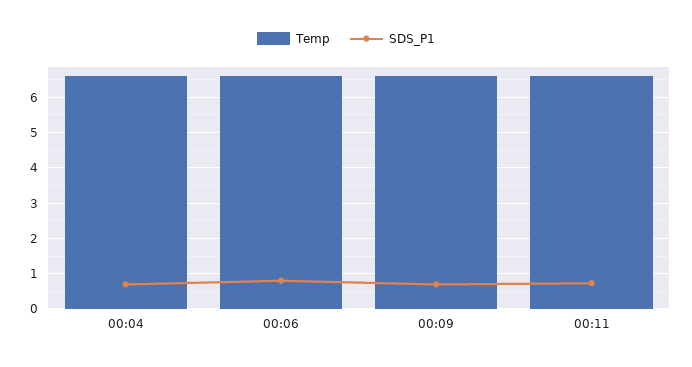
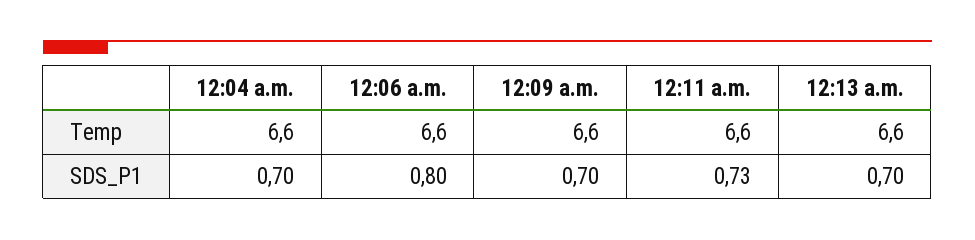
Temp, 12:13 a.m.: none -> 6.6
SDS_P1, 12:13 a.m.: none -> 0.7

